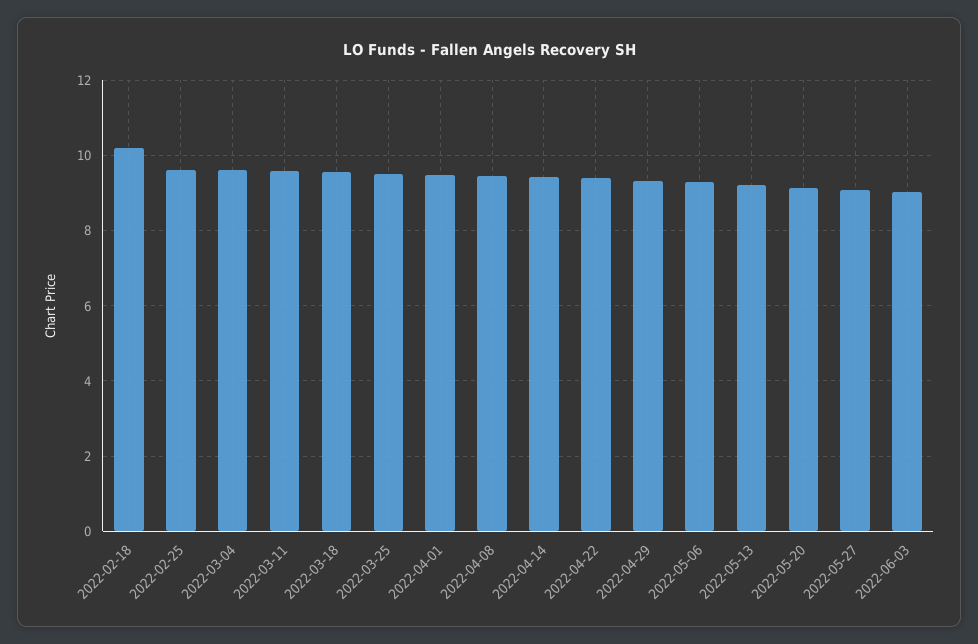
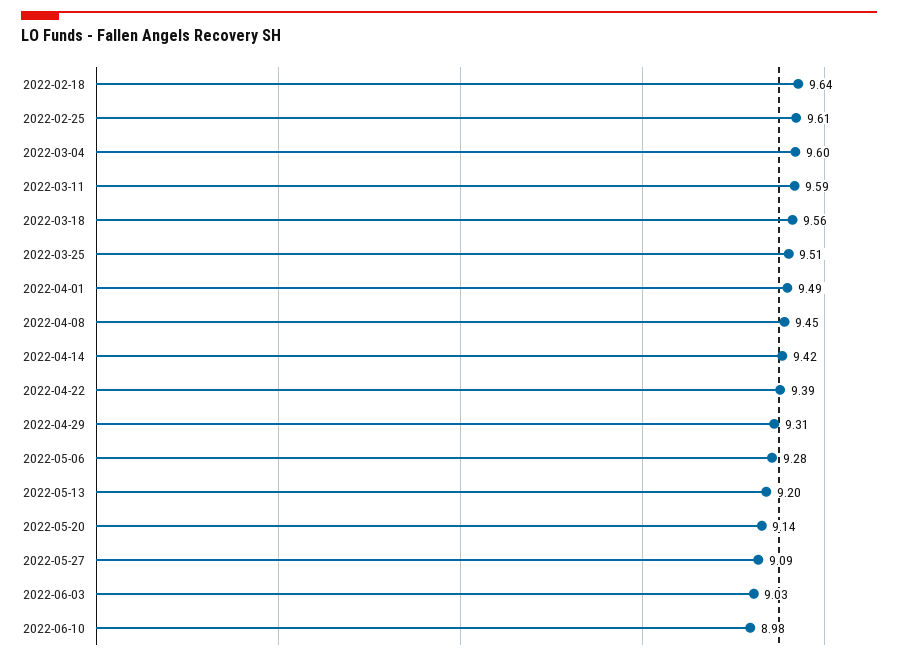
2022-02-18: 10.2 -> 9.64
2022-06-10: none -> 8.98

